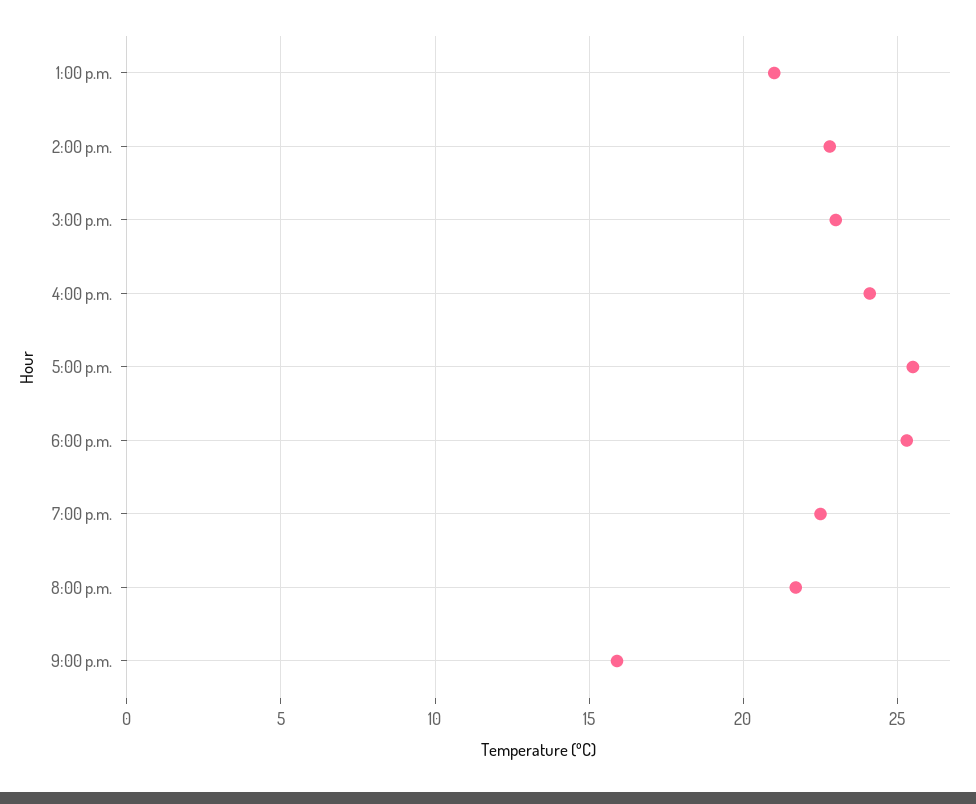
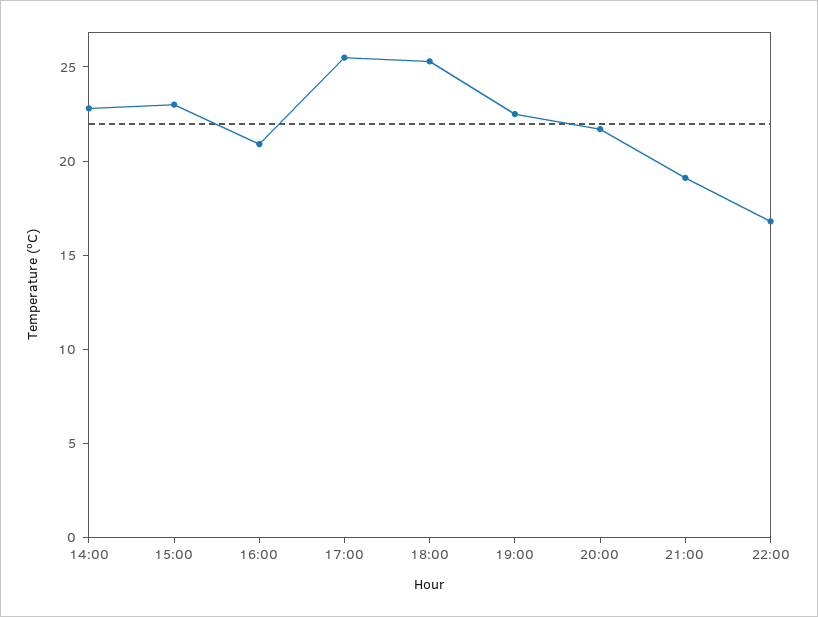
1:00 p.m.: 21 -> none
4:00 p.m.: 24 -> 21
9:00 p.m.: 16 -> 19
22:00: none -> 17

